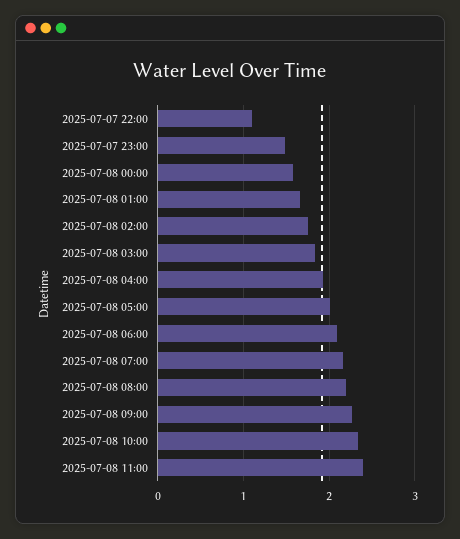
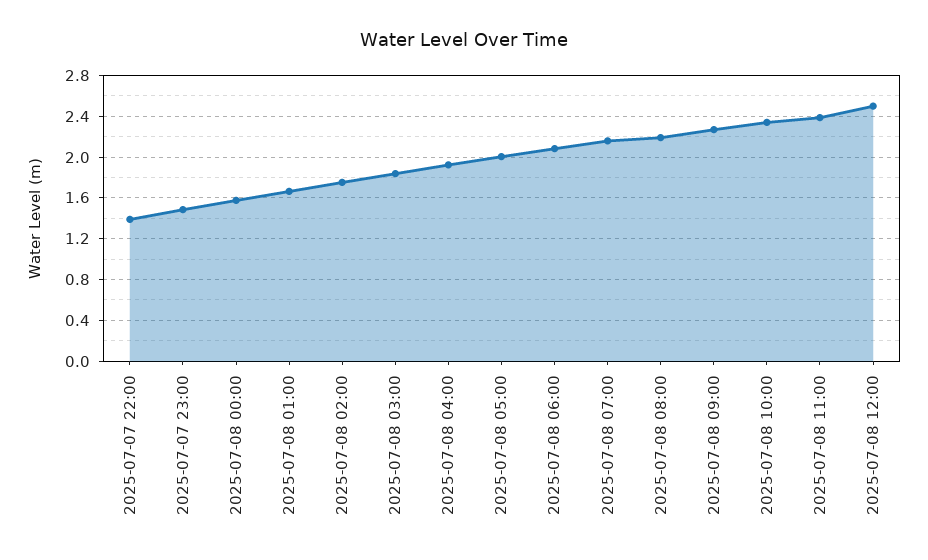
2025-07-07 22:00: 1.1 -> 1.4
2025-07-08 12:00: none -> 2.5

